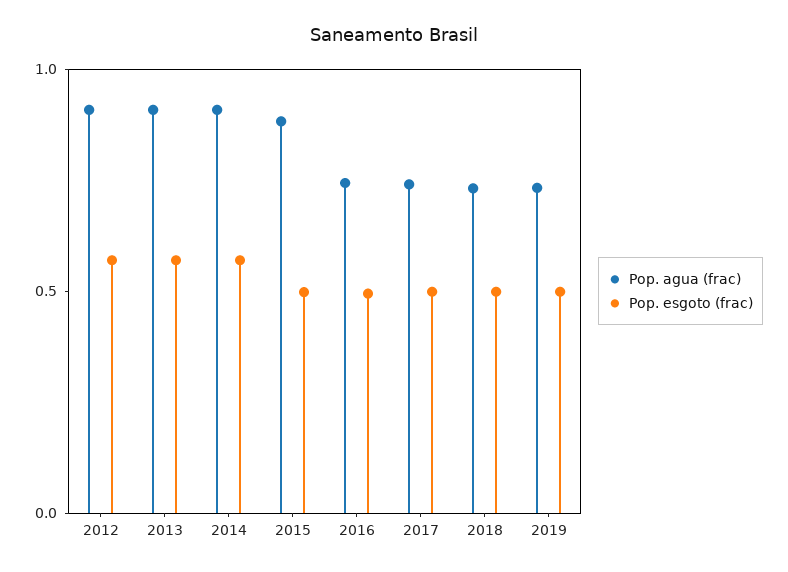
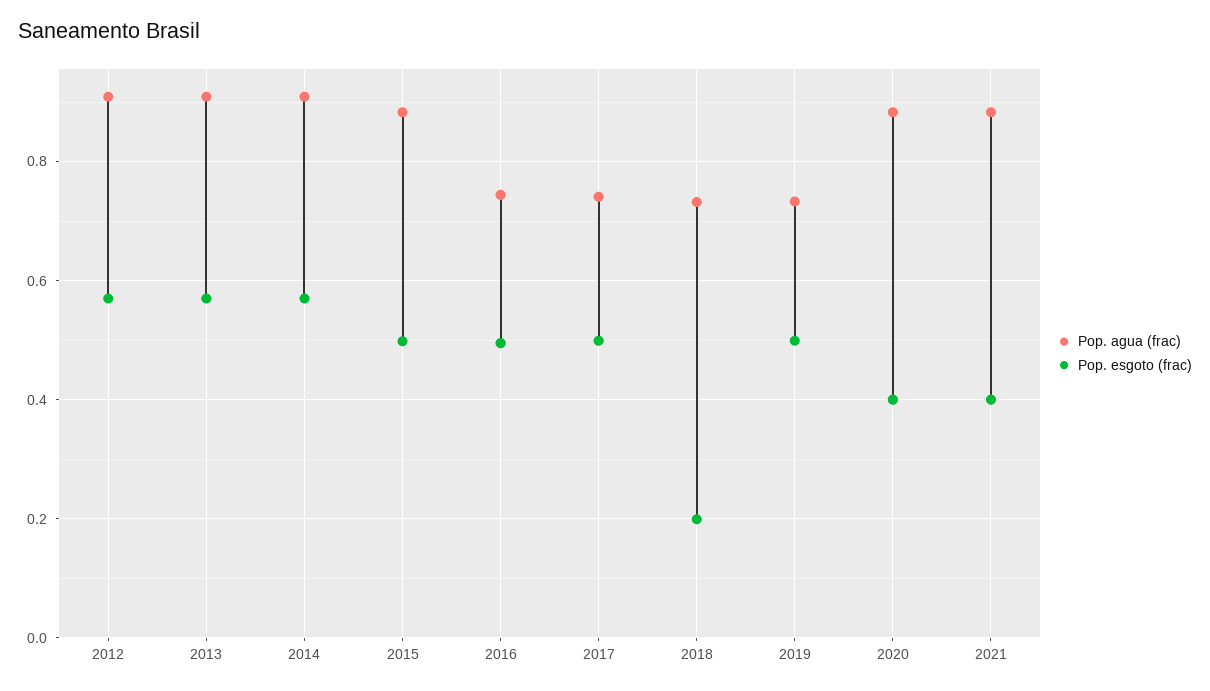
Pop. esgoto (frac), 2018: 0.5 -> 0.2
Pop. agua (frac), 2020: none -> 0.88
Pop. esgoto (frac), 2020: none -> 0.4
Pop. agua (frac), 2021: none -> 0.88
Pop. esgoto (frac), 2021: none -> 0.4

